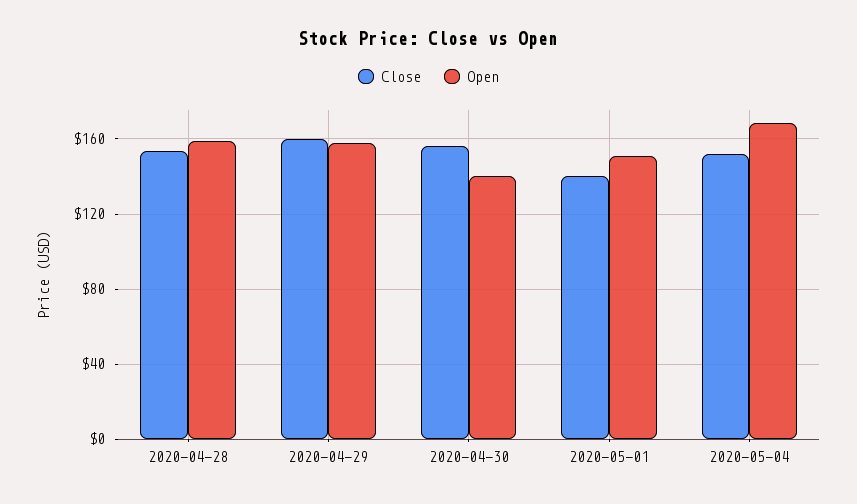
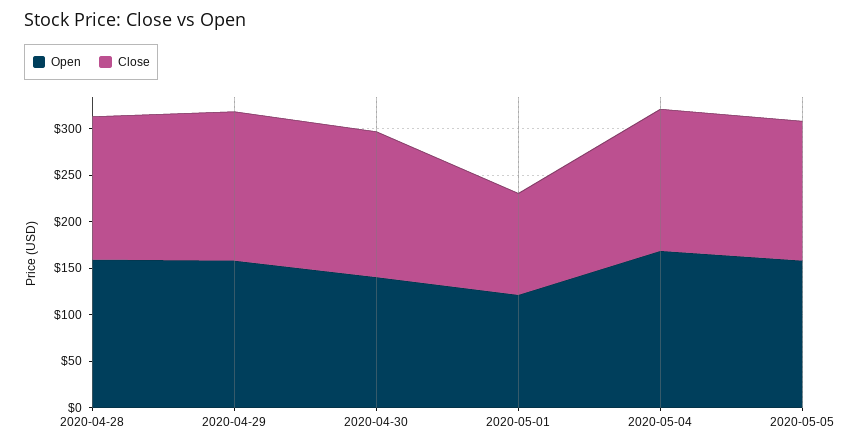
Close, 2020-05-01: 140 -> 110
Open, 2020-05-01: 150 -> 120
Open, 2020-05-05: none -> 160
Close, 2020-05-05: none -> 150

